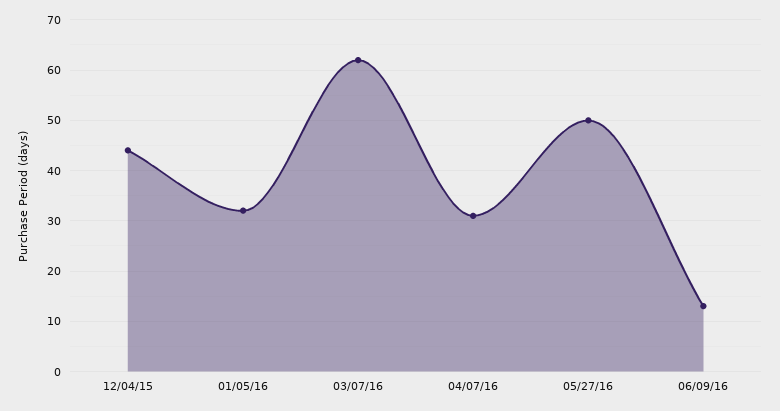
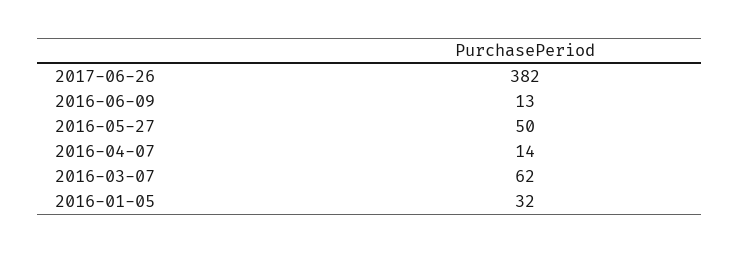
12/04/15: 45 -> none
04/07/16: 30 -> 14
2017-06-26: none -> 382

